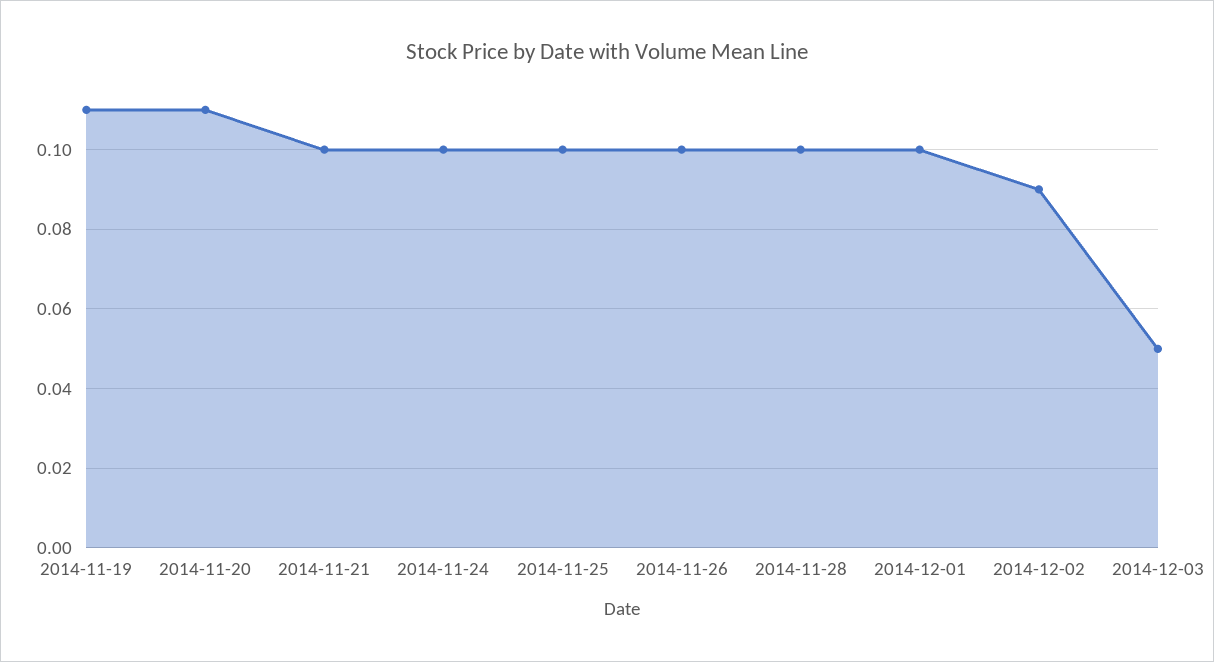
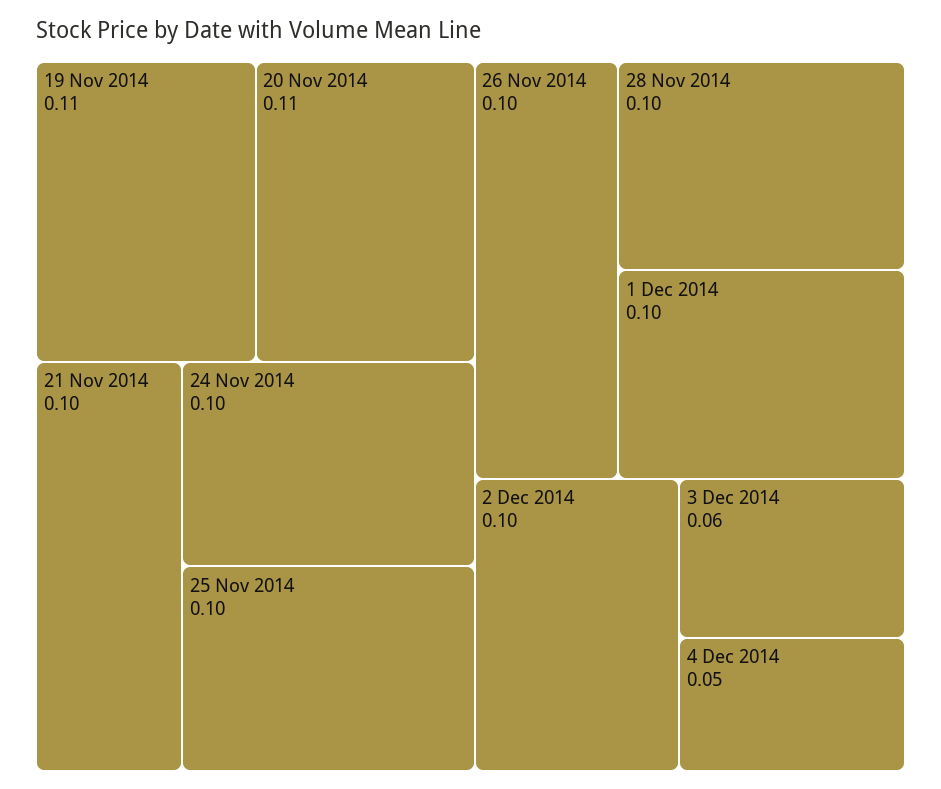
2014-12-02: 0.09 -> 0.1
2014-12-03: 0.05 -> 0.06
4 Dec 2014: none -> 0.05

